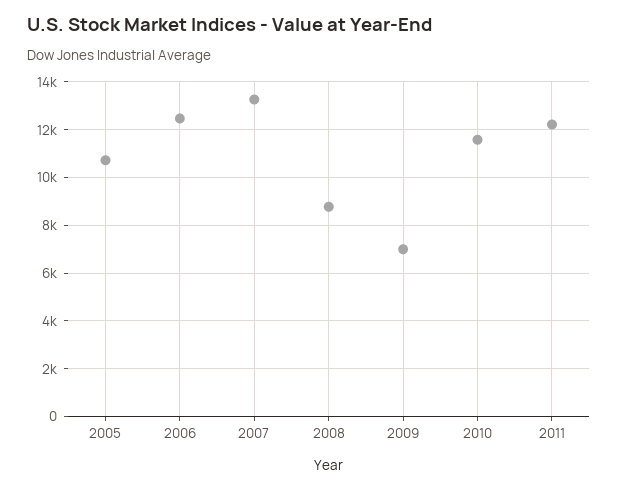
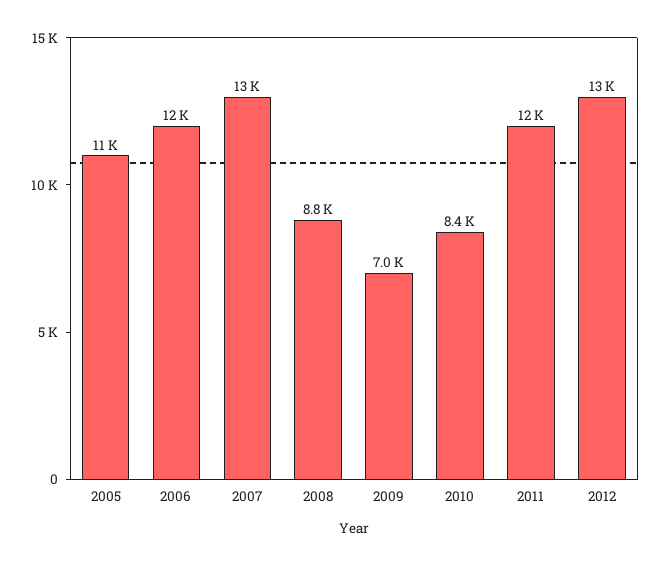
2010: 11500 -> 8400
2012: none -> 13000

